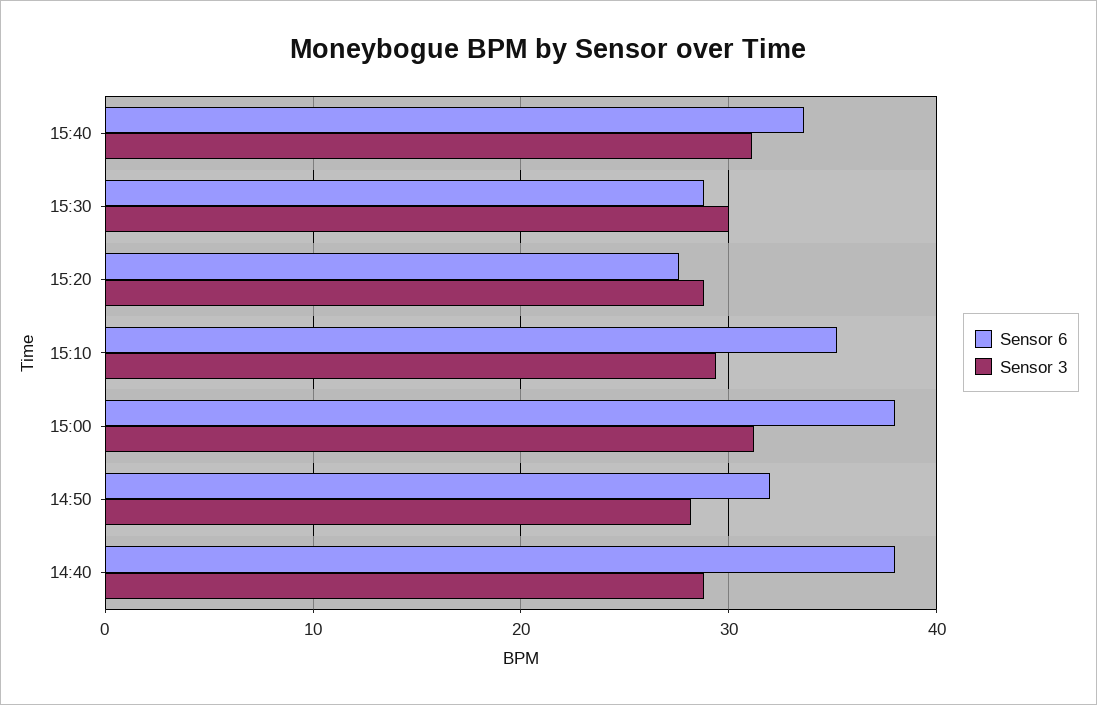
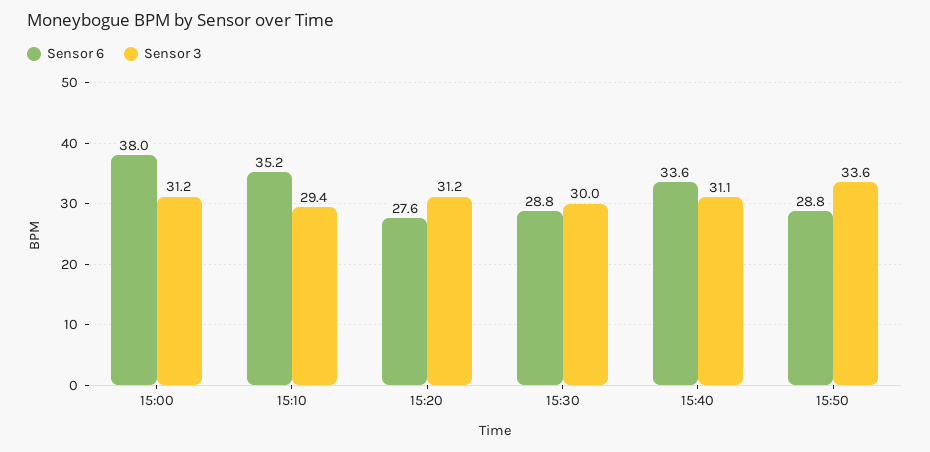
Sensor 3, 15:20: 29 -> 31.2
Sensor 6, 14:50: 32 -> none
Sensor 3, 14:50: 28 -> none
Sensor 6, 14:40: 38 -> none
Sensor 3, 14:40: 29 -> none
Sensor 6, 15:50: none -> 28.8
Sensor 3, 15:50: none -> 33.6

